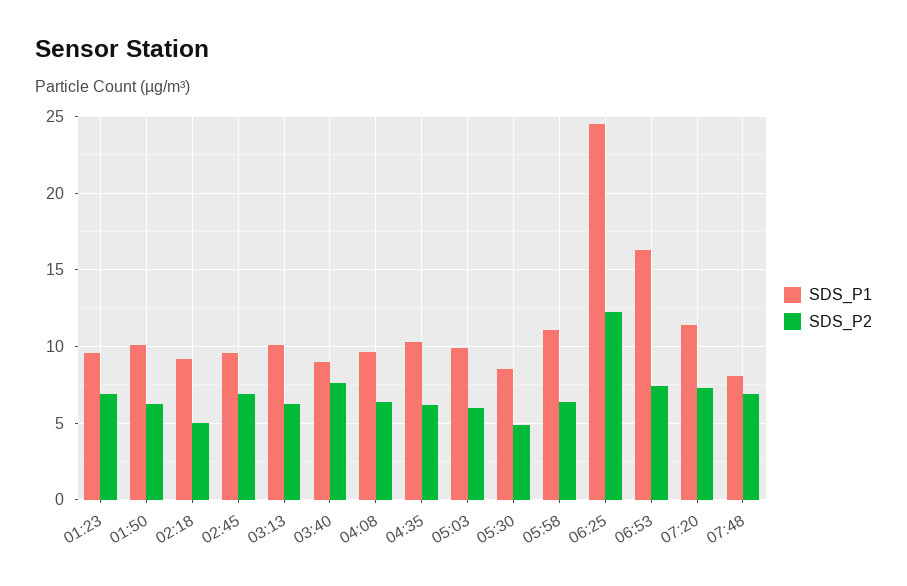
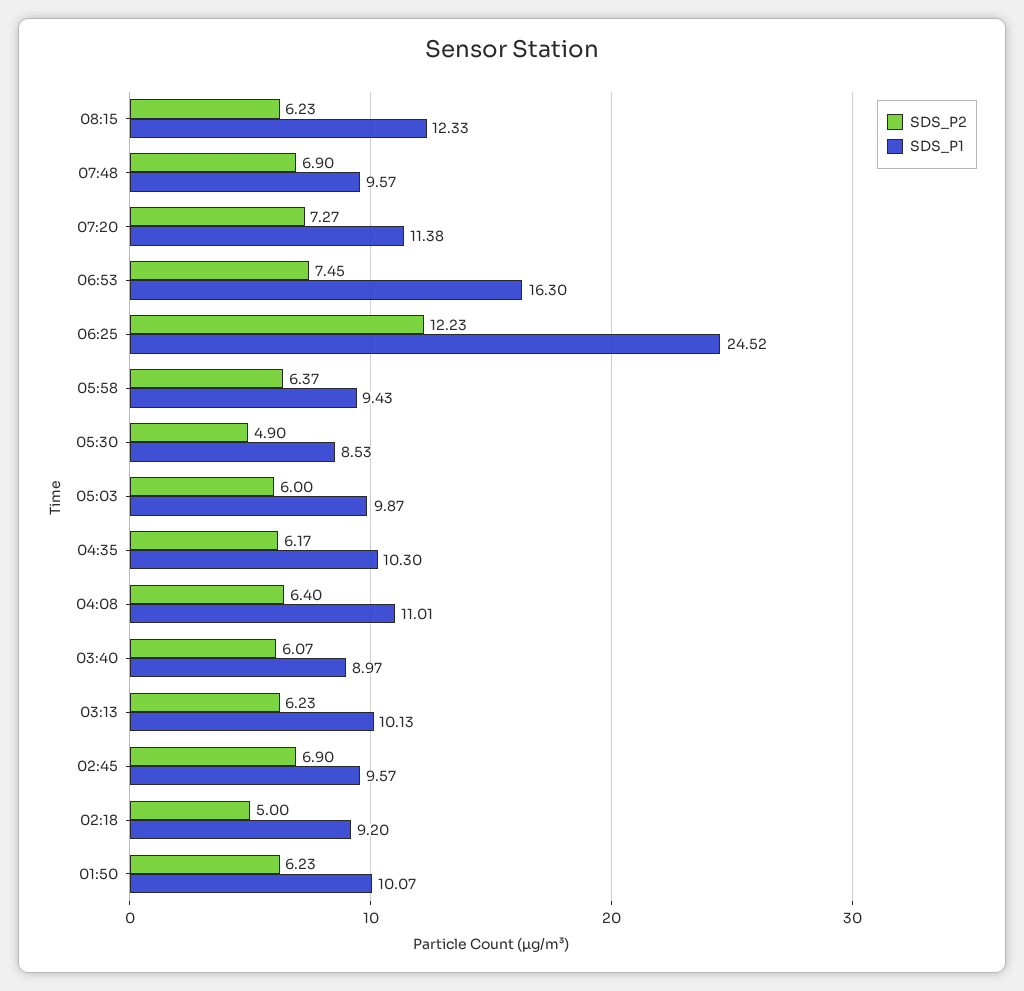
SDS_P1, 01:23: 9.5 -> none
SDS_P2, 01:23: 7 -> none
SDS_P2, 03:40: 7.5 -> 6.07
SDS_P1, 04:08: 9.5 -> 11.01
SDS_P1, 05:58: 11 -> 9.43
SDS_P1, 07:48: 8 -> 9.57
SDS_P2, 08:15: none -> 6.23
SDS_P1, 08:15: none -> 12.33

